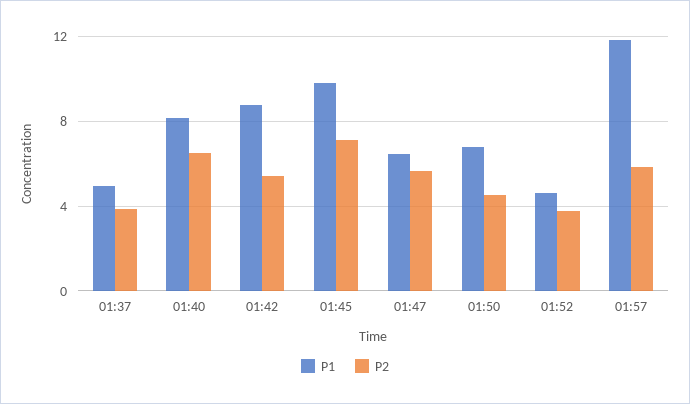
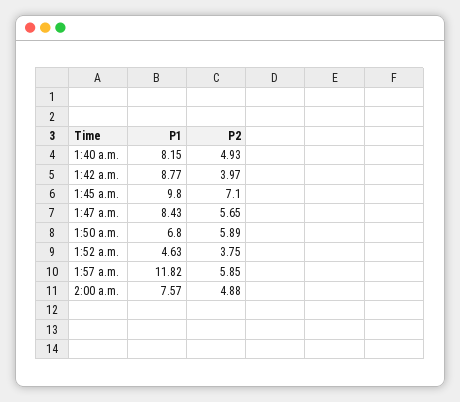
P1, 01:37: 5 -> none
P2, 01:37: 4 -> none
P2, 01:40: 6.5 -> 4.93
P2, 01:42: 5.5 -> 3.97
P1, 01:47: 6.5 -> 8.43
P2, 01:50: 4.5 -> 5.89
P1, 2:00 a.m.: none -> 7.57
P2, 2:00 a.m.: none -> 4.88

